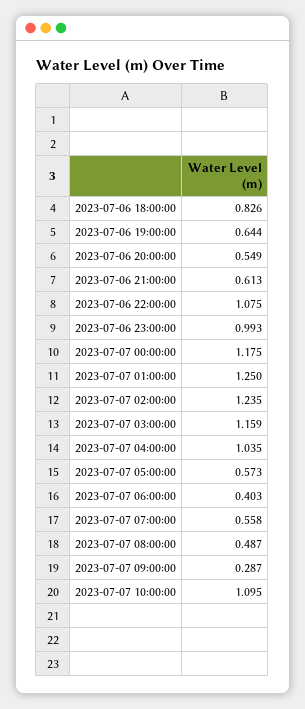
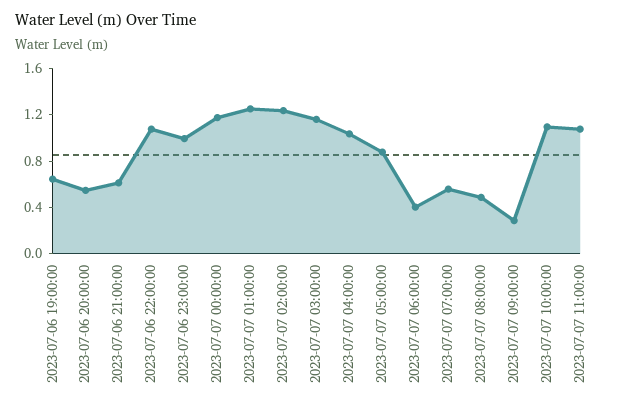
2023-07-06 18:00:00: 0.826 -> none
2023-07-07 05:00:00: 0.573 -> 0.9
2023-07-07 11:00:00: none -> 1.1

